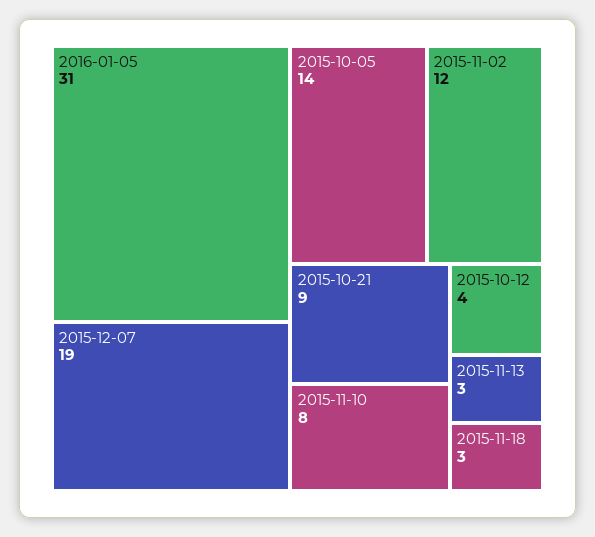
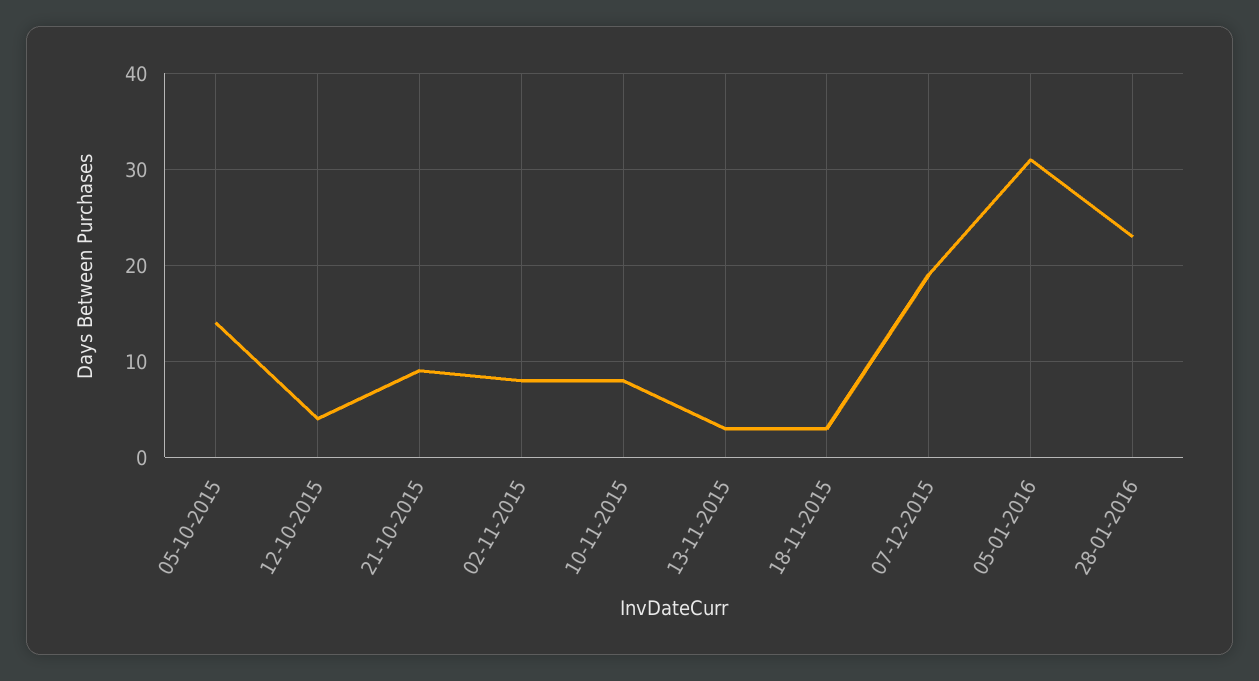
2015-11-02: 12 -> 8
28-01-2016: none -> 23

